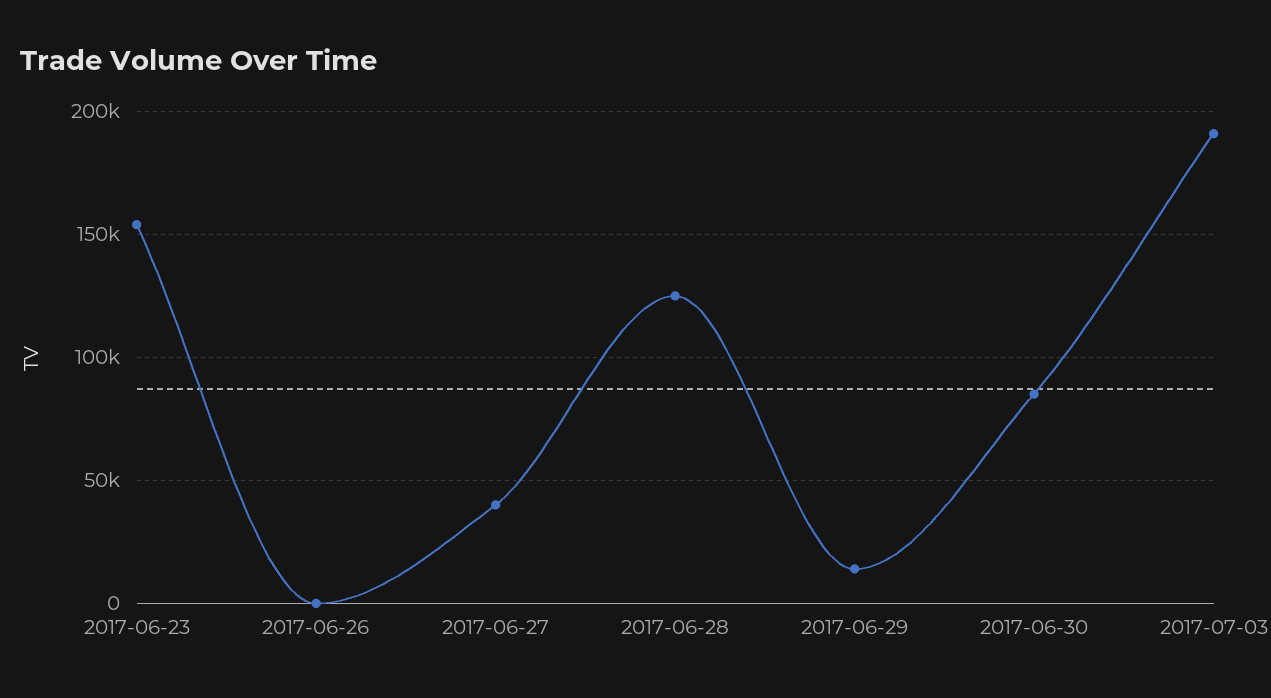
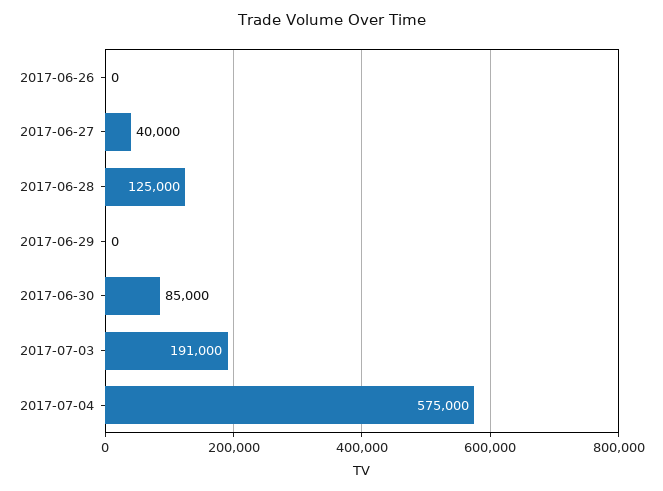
2017-06-23: 155000 -> none
2017-06-29: 15000 -> 0
2017-07-04: none -> 575000

